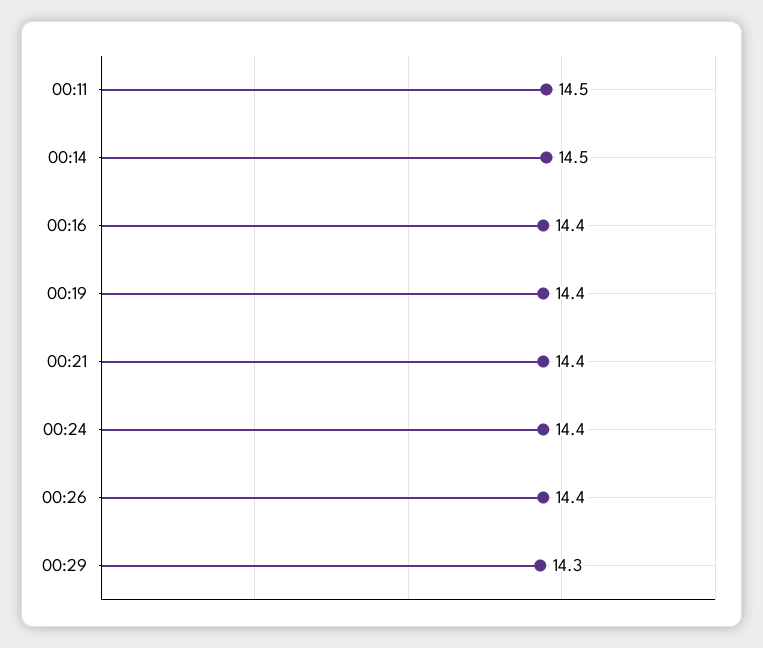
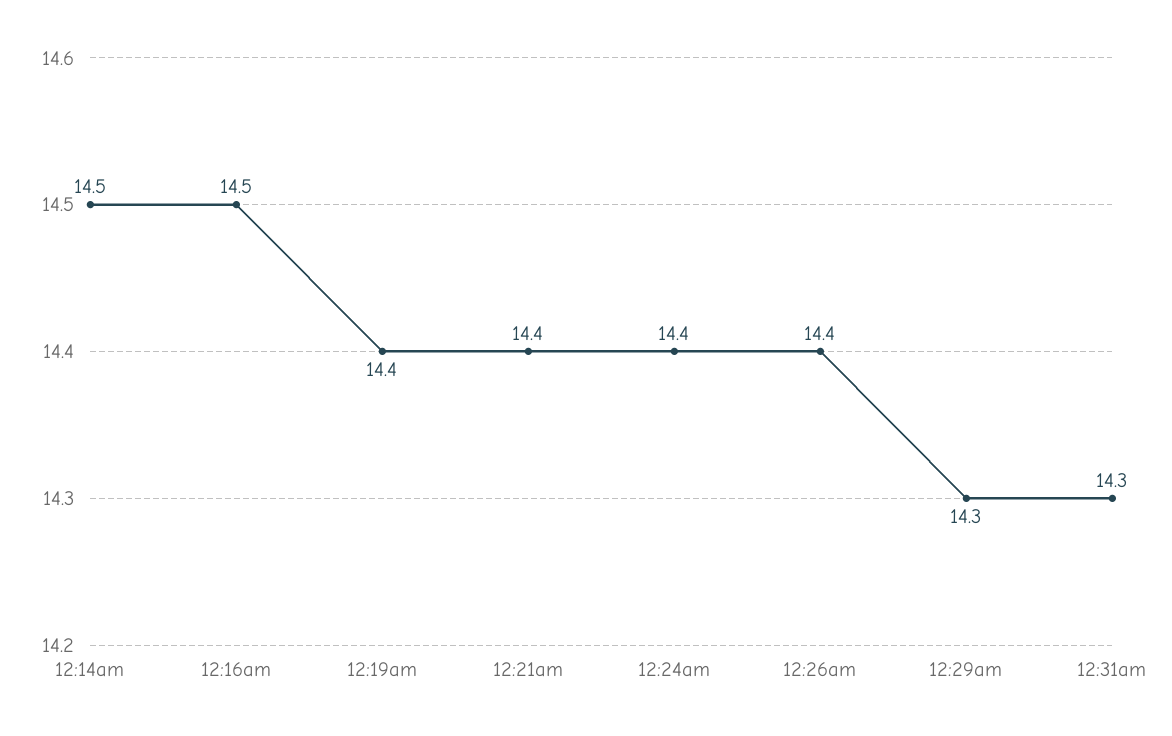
00:11: 14.5 -> none
00:16: 14.4 -> 14.5
12:31am: none -> 14.3

